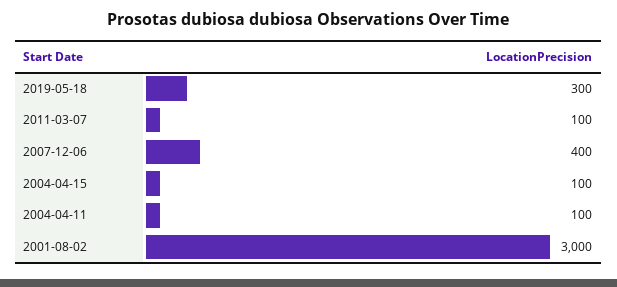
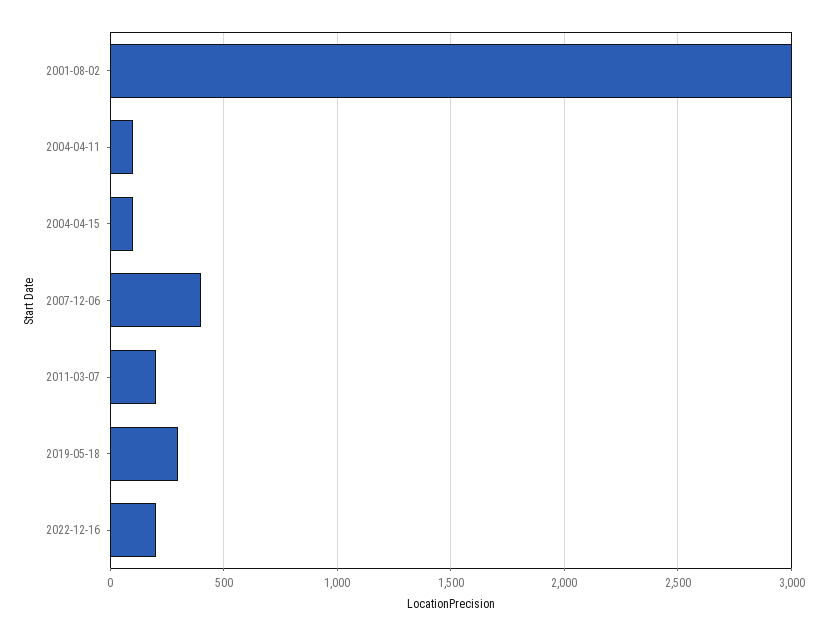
2011-03-07: 100 -> 200
2022-12-16: none -> 200

